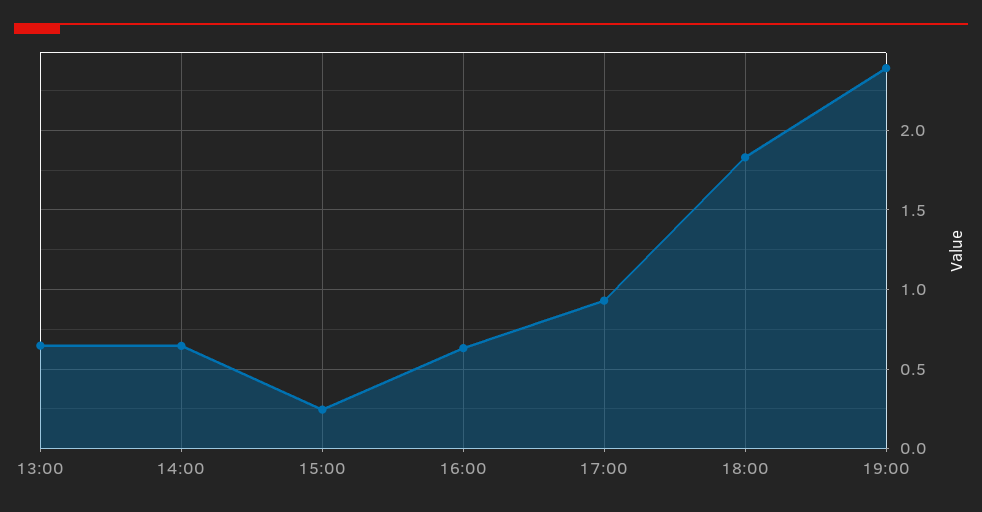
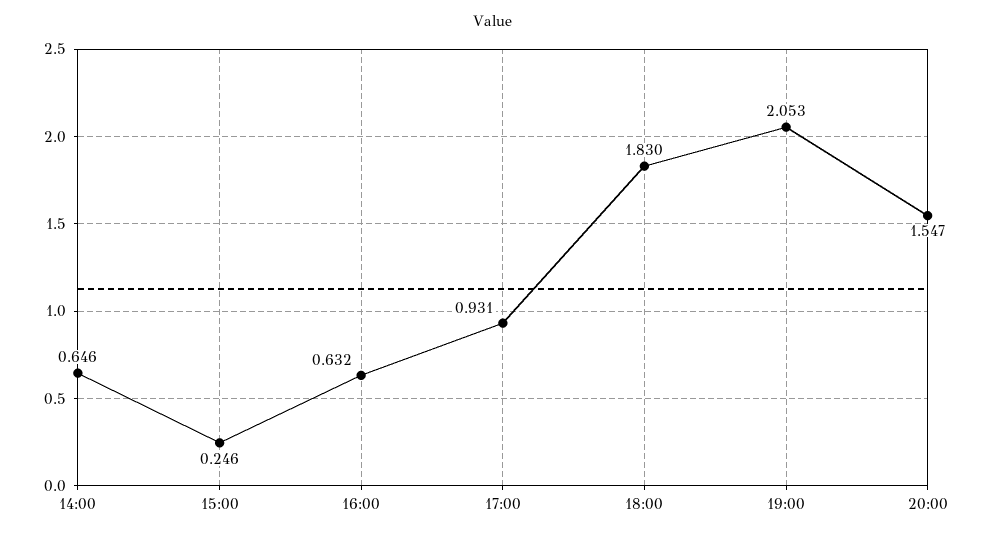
13:00: 0.65 -> none
19:00: 2.4 -> 2.053
20:00: none -> 1.547

